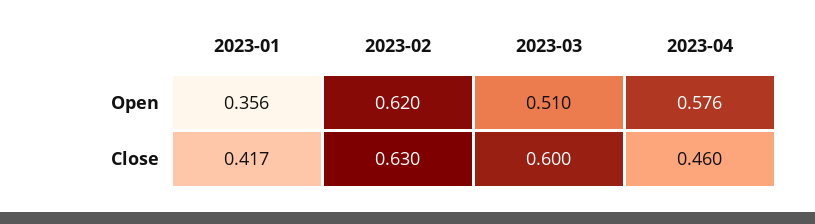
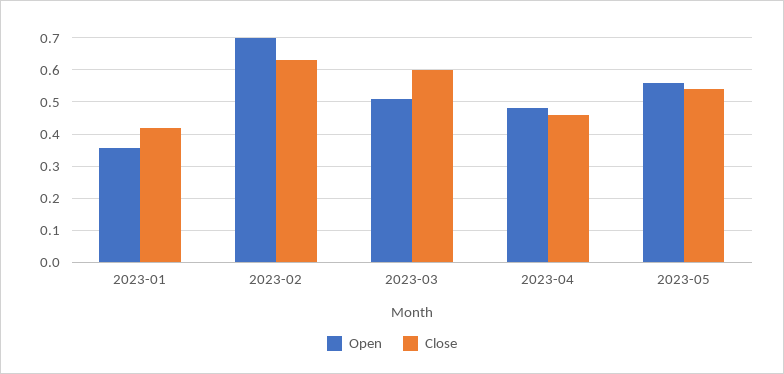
Open, 2023-02: 0.62 -> 0.7
Open, 2023-04: 0.576 -> 0.48
Open, 2023-05: none -> 0.56
Close, 2023-05: none -> 0.54

